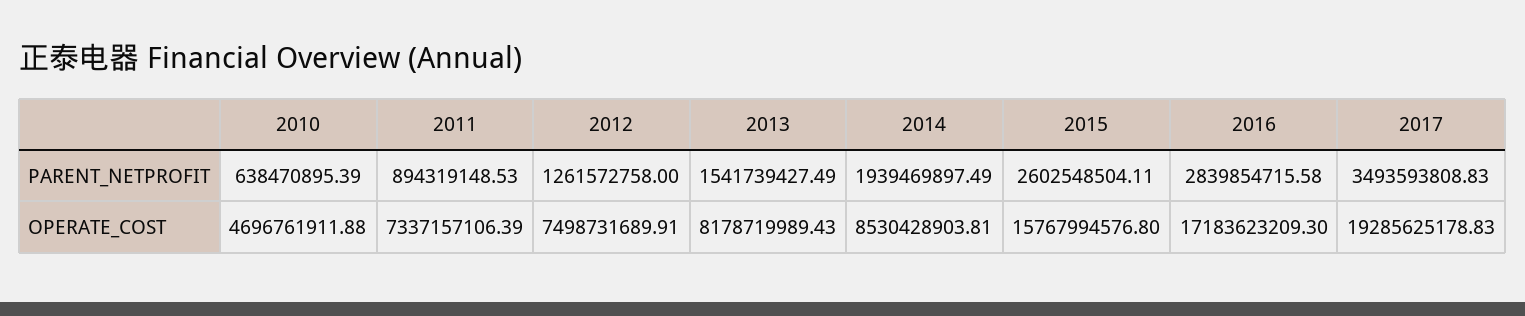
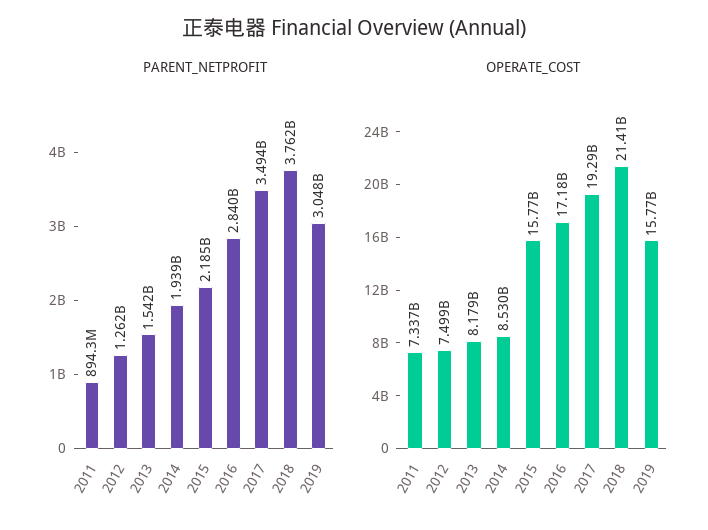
PARENT_NETPROFIT, 2010: 638470895.39 -> none
PARENT_NETPROFIT, 2015: 2602548504.11 -> 2185000000
OPERATE_COST, 2010: 4696761911.88 -> none
PARENT_NETPROFIT, 2018: none -> 3762000000
PARENT_NETPROFIT, 2019: none -> 3048000000
OPERATE_COST, 2018: none -> 21410000000
OPERATE_COST, 2019: none -> 15770000000

